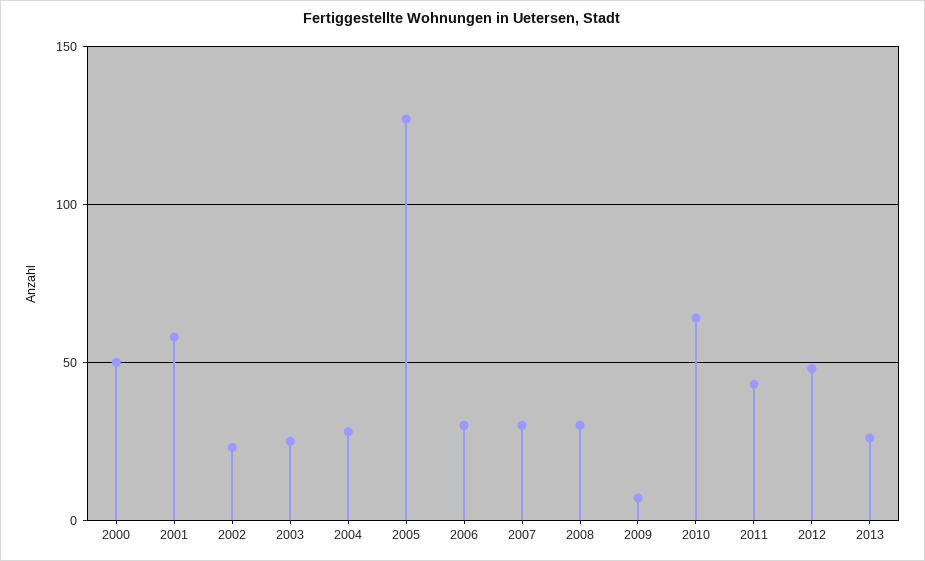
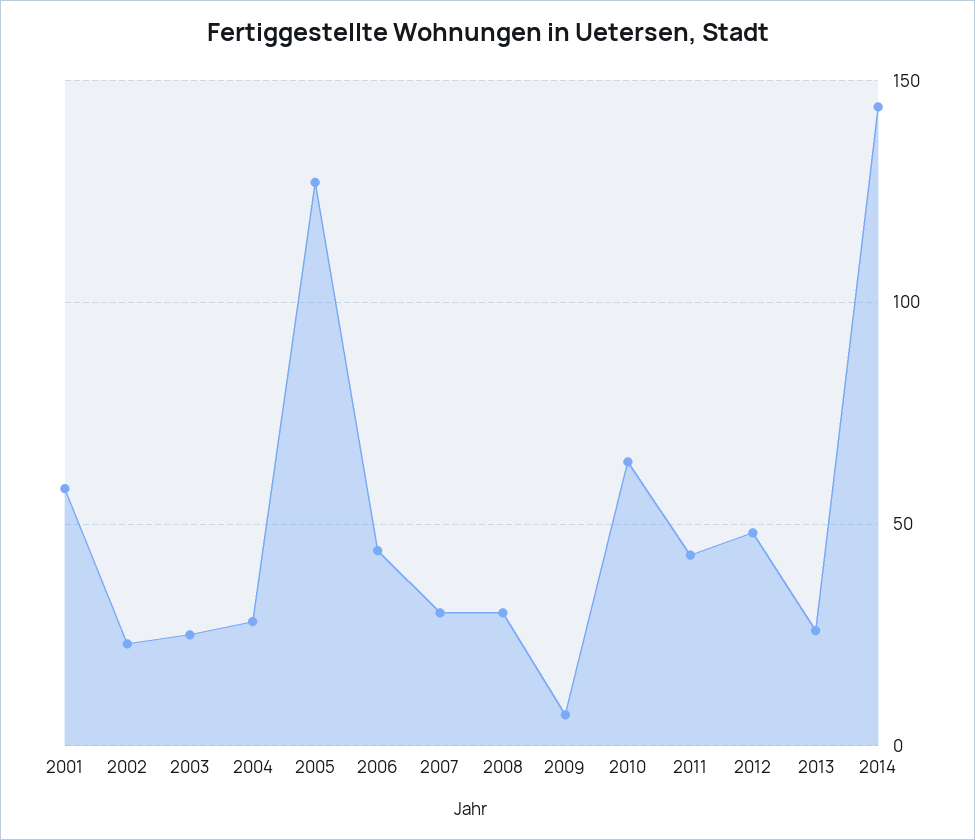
2000: 50 -> none
2006: 30 -> 45
2014: none -> 145

